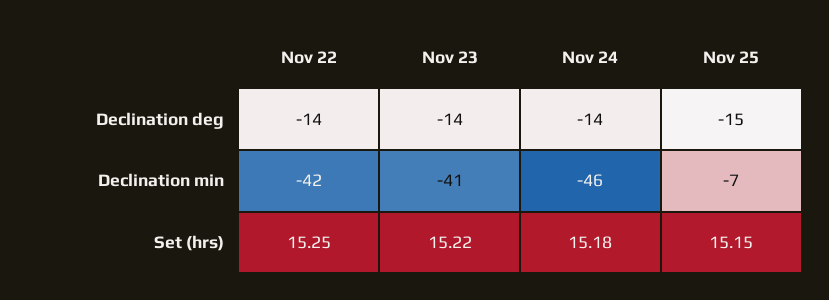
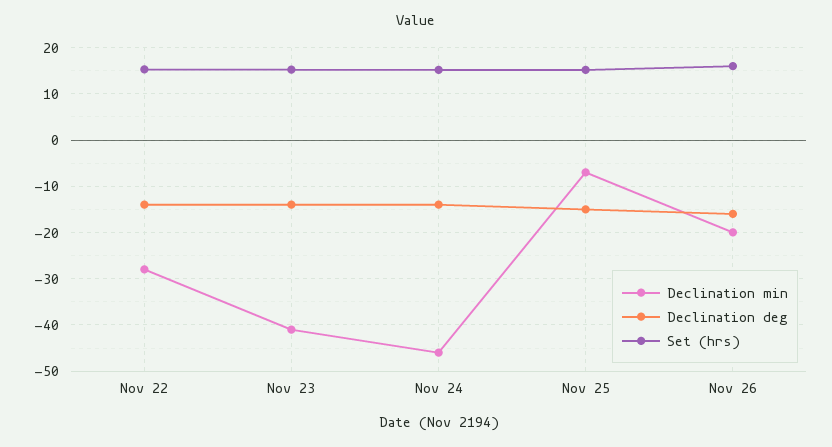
Declination min, Nov 22: -42 -> -28
Declination min, Nov 26: none -> -20
Declination deg, Nov 26: none -> -16
Set (hrs), Nov 26: none -> 16

